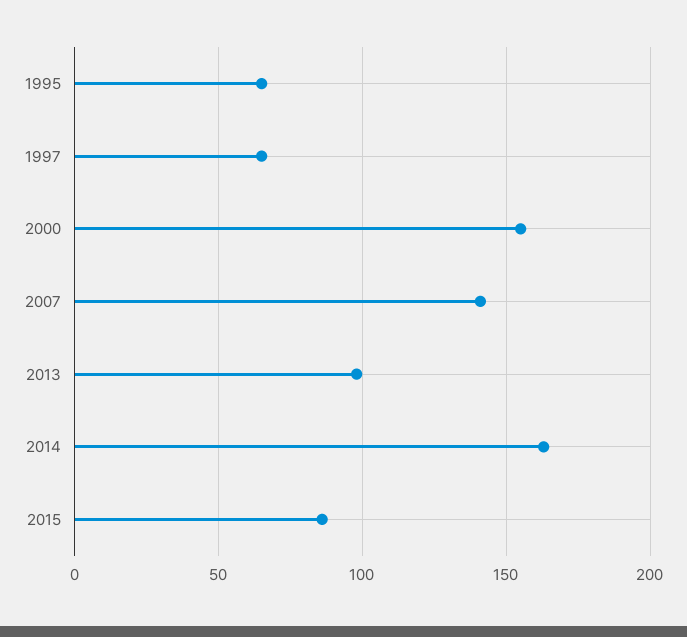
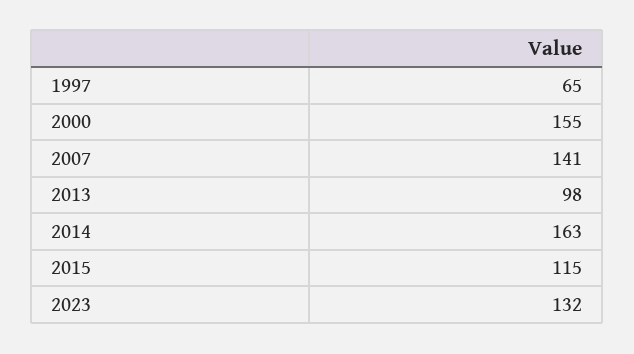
1995: 65 -> none
2015: 85 -> 115
2023: none -> 132

